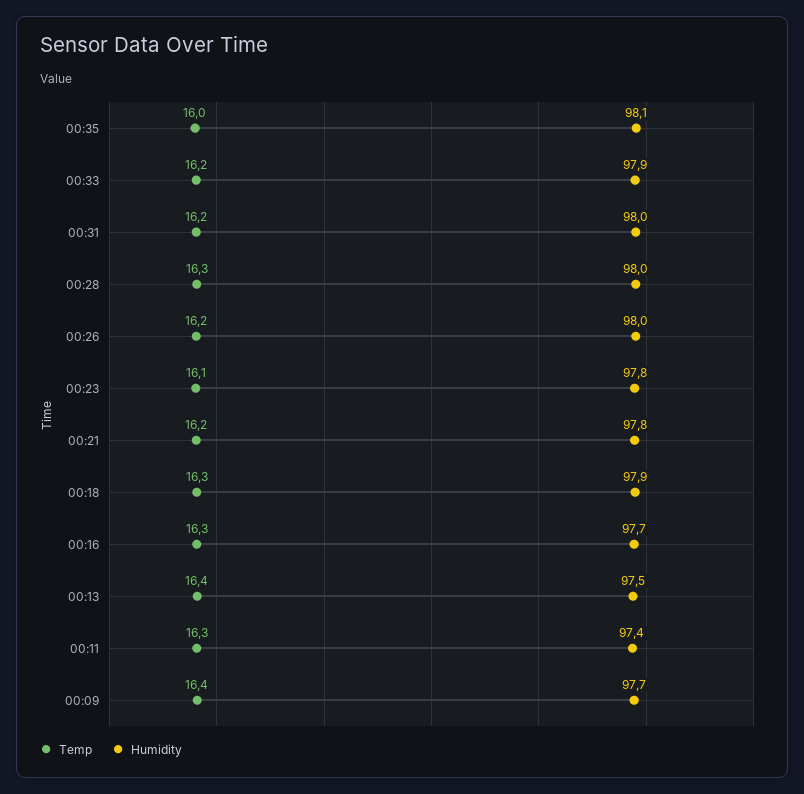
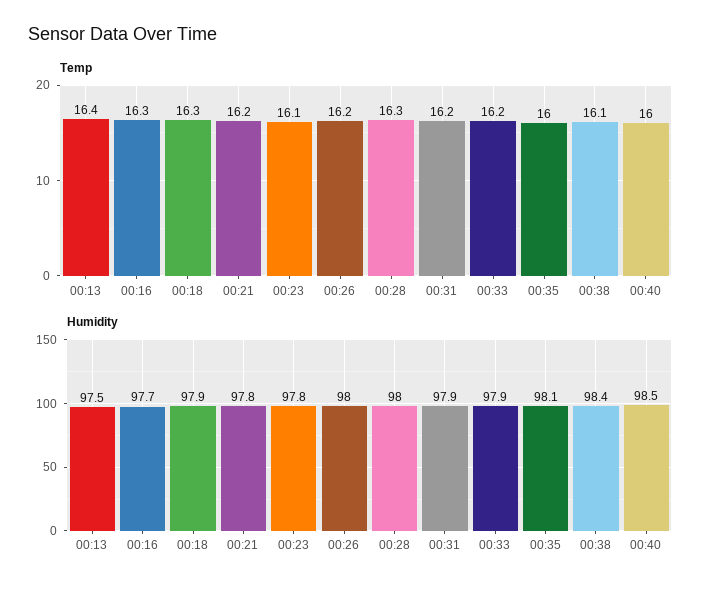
Humidity, 00:31: 98 -> 97.9
Temp, 00:11: 16.3 -> none
Humidity, 00:11: 97.4 -> none
Temp, 00:09: 16.4 -> none
Humidity, 00:09: 97.7 -> none
Temp, 00:38: none -> 16.1
Temp, 00:40: none -> 16
Humidity, 00:38: none -> 98.4
Humidity, 00:40: none -> 98.5

